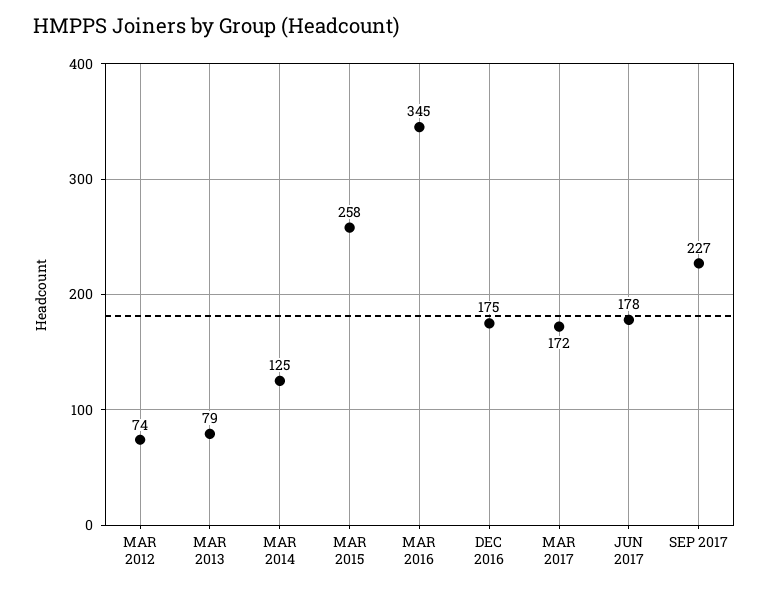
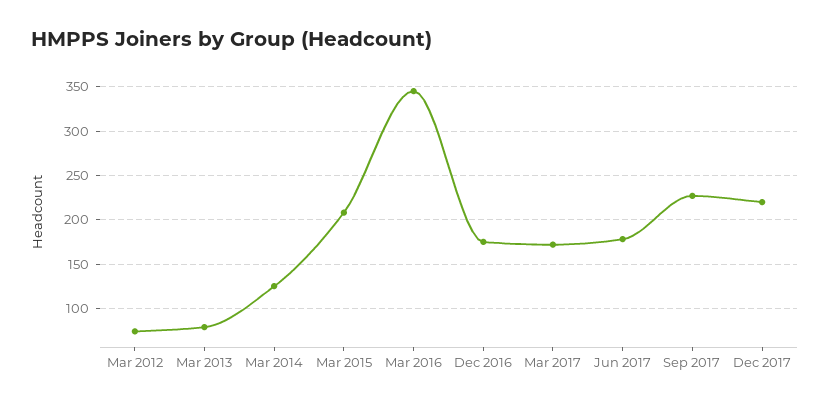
MAR 2015: 258 -> 210
Dec 2017: none -> 220

